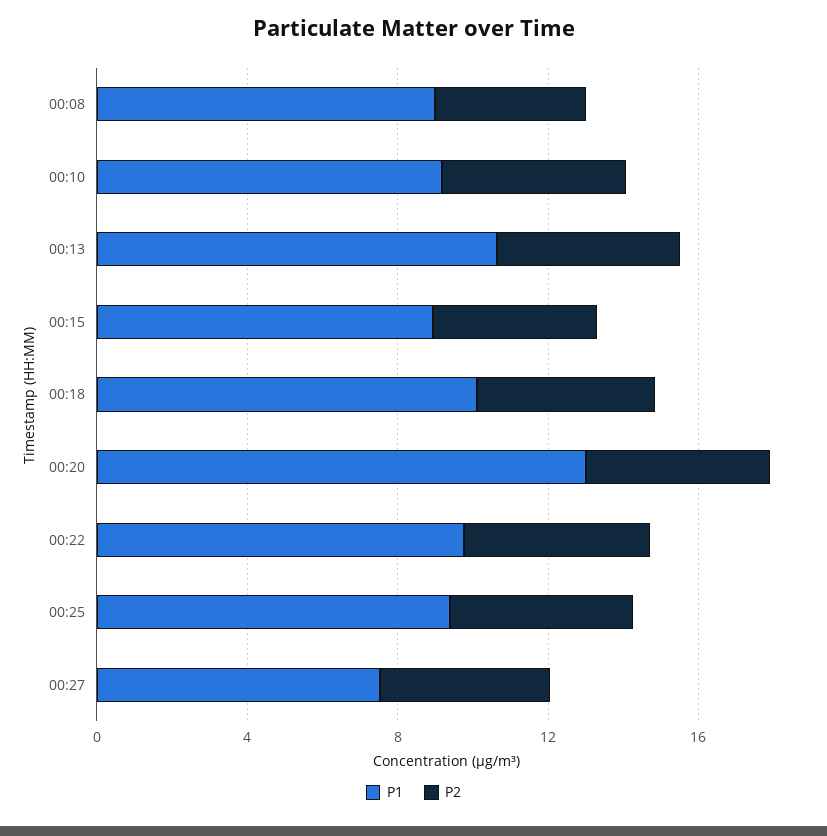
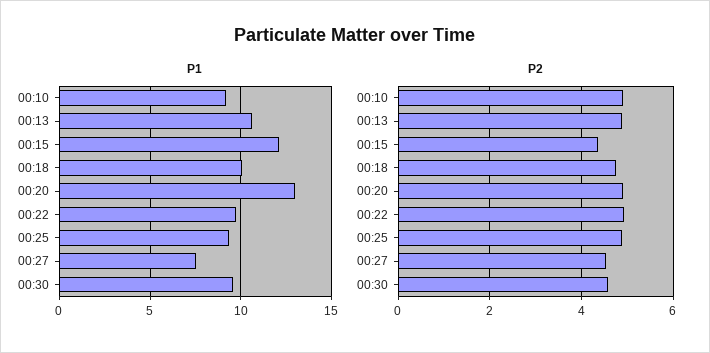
P1, 00:08: 9 -> none
P2, 00:08: 4 -> none
P1, 00:15: 9 -> 12
P1, 00:30: none -> 9.5
P2, 00:30: none -> 4.6

